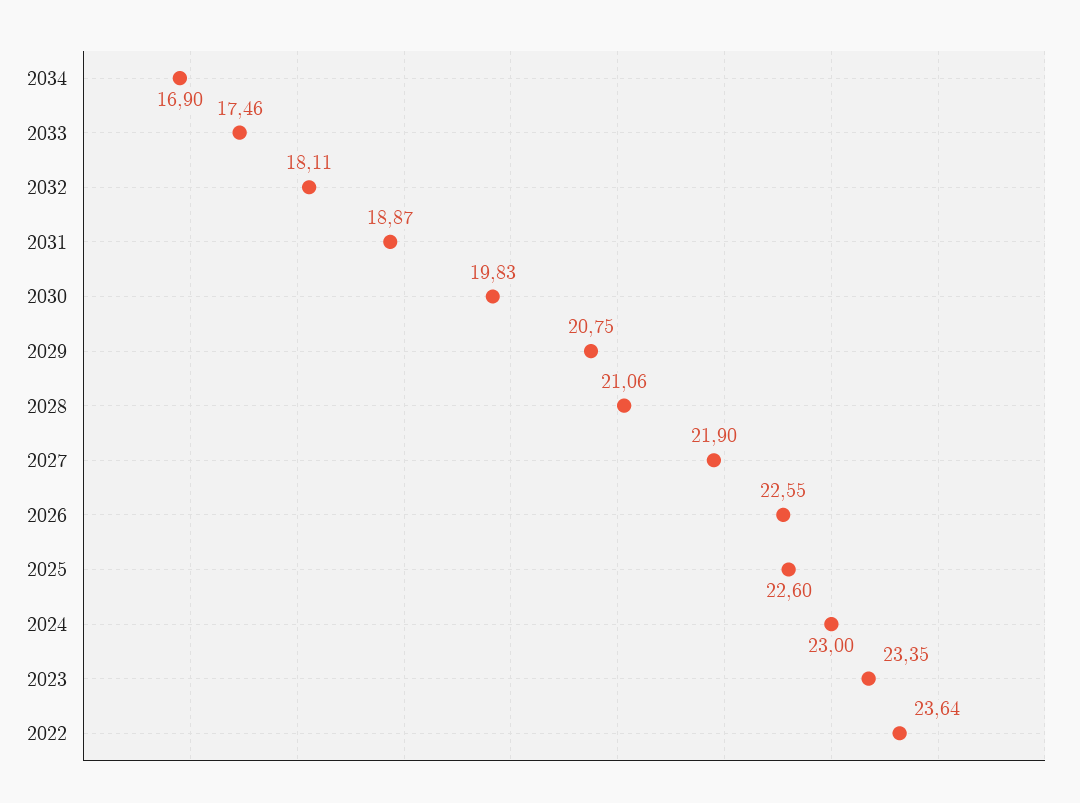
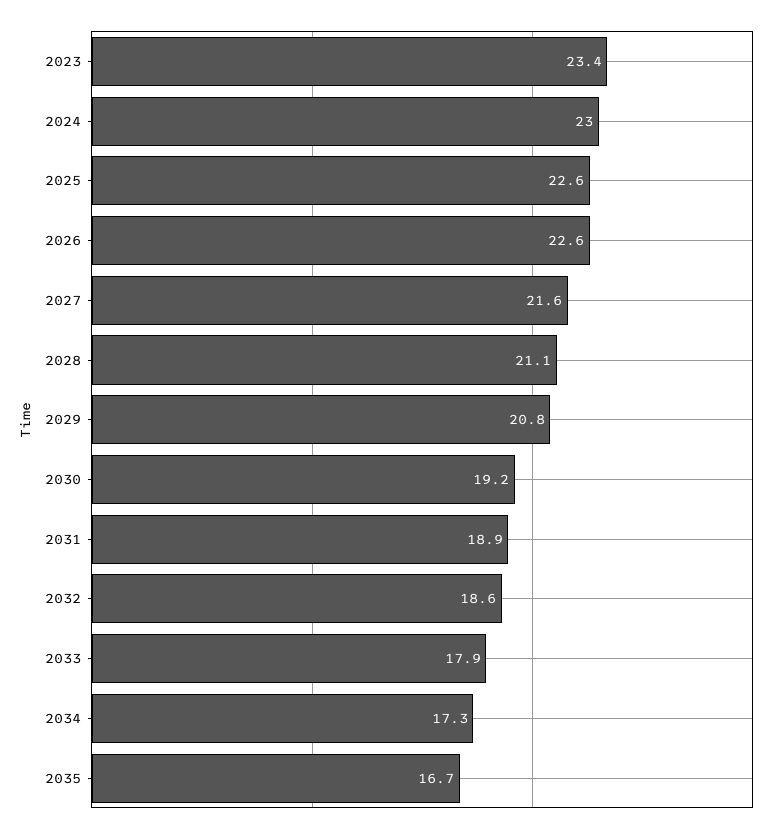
2034: 16.9 -> 17.3
2033: 17.46 -> 17.9
2032: 18.11 -> 18.6
2030: 19.83 -> 19.2
2027: 21.9 -> 21.6
2022: 23.64 -> none
2035: none -> 16.7

